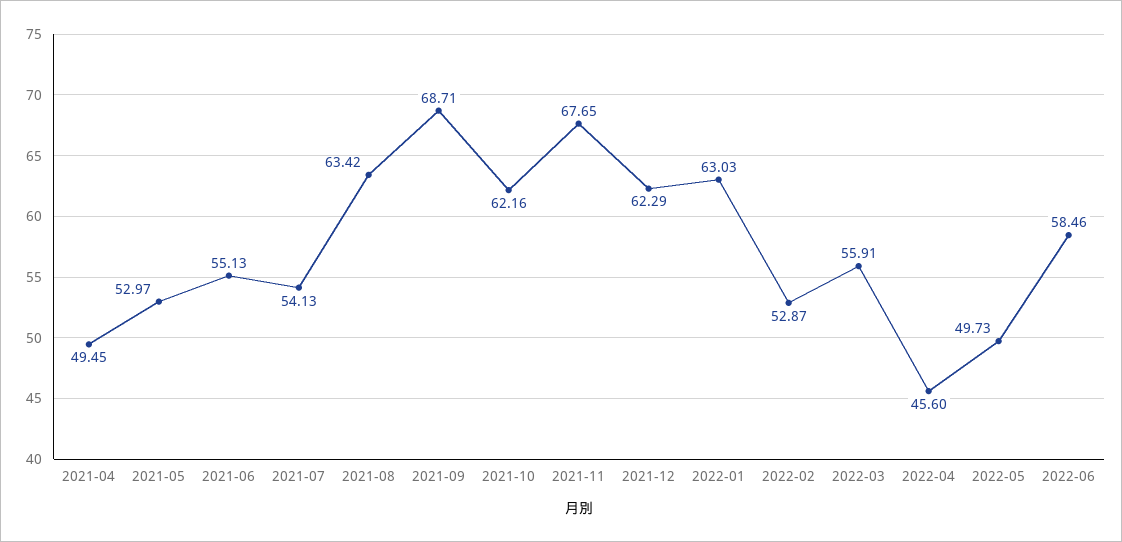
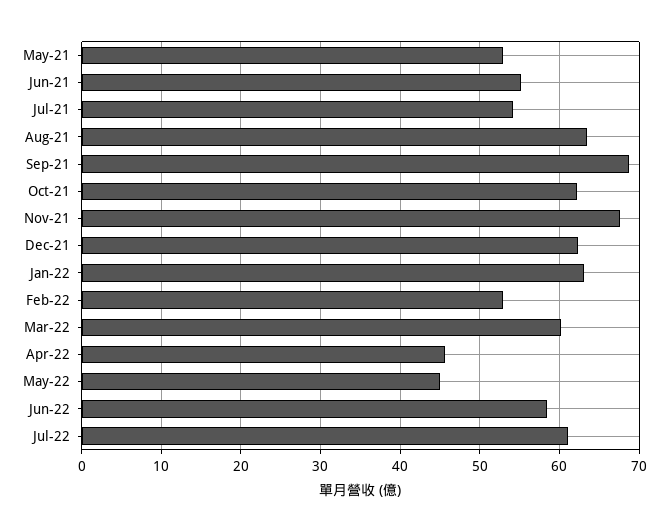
2021-04: 49.45 -> none
2022-03: 55.91 -> 60
2022-05: 49.73 -> 45
Jul-22: none -> 61

